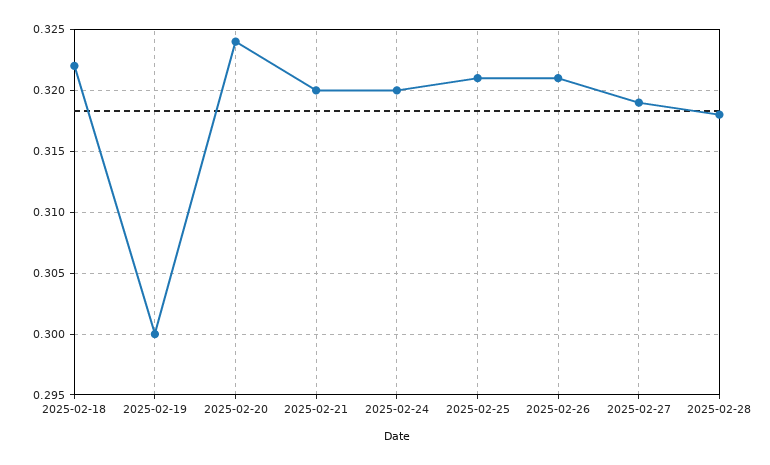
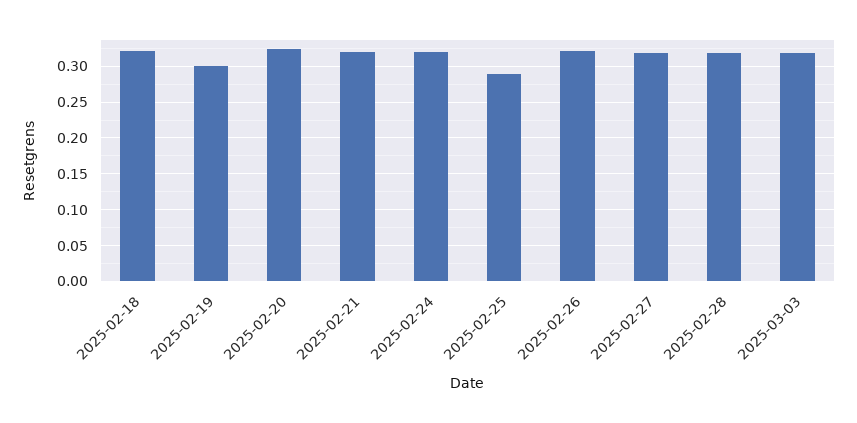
2025-02-25: 0.321 -> 0.29
2025-03-03: none -> 0.32

